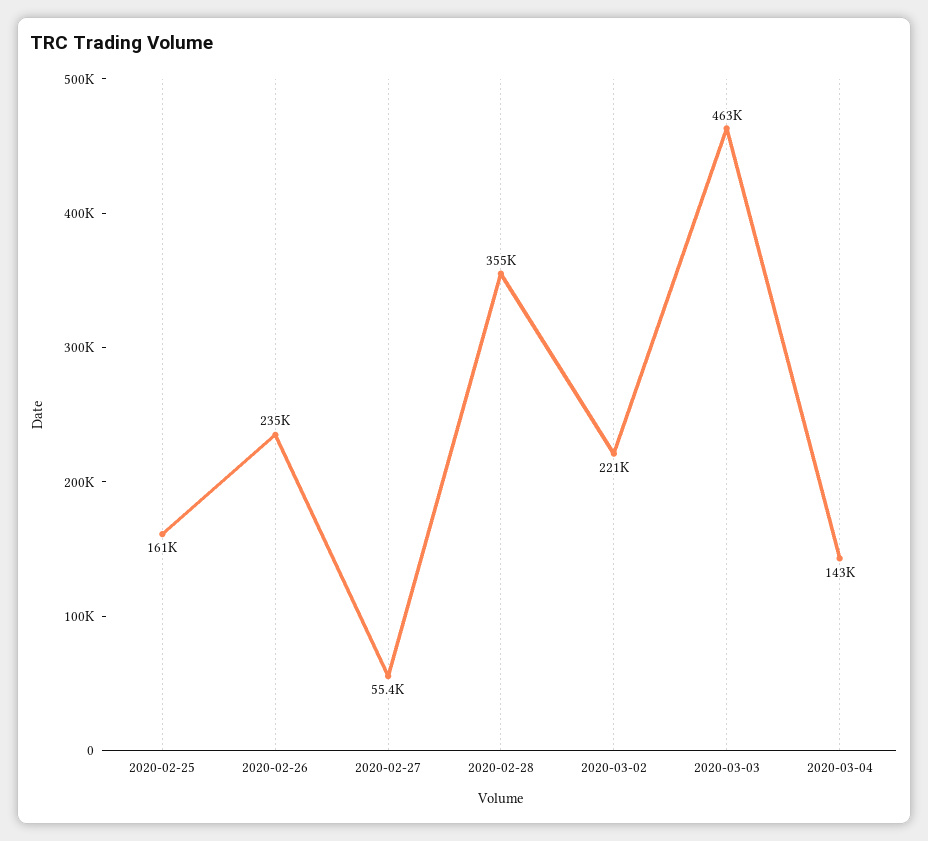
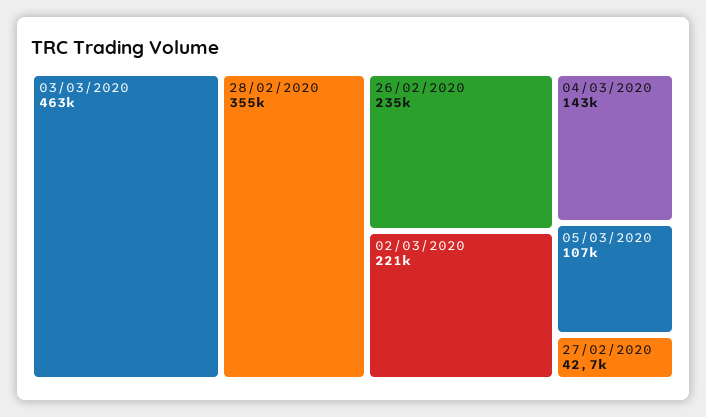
2020-02-25: 161000 -> none
2020-02-27: 55400 -> 42700
05/03/2020: none -> 107000

